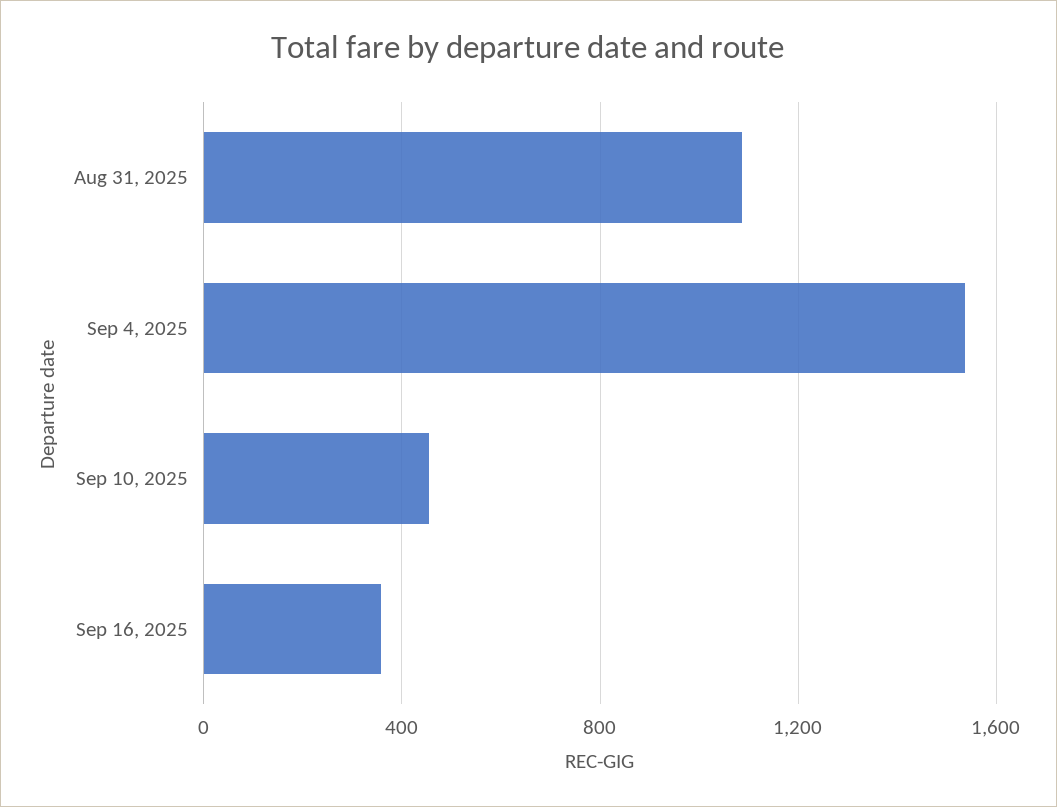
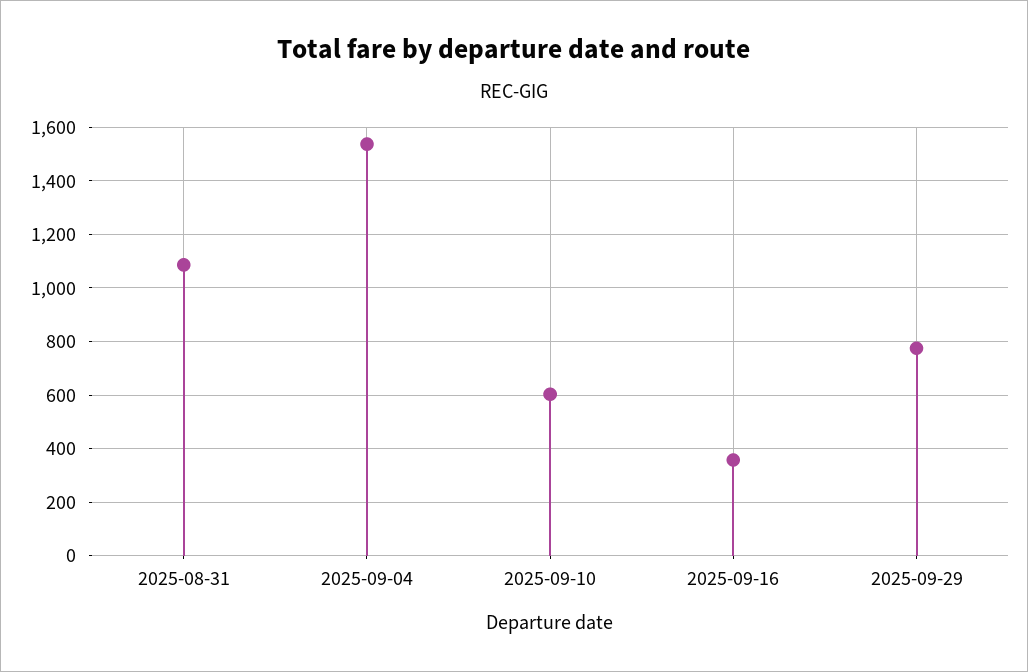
Sep 10, 2025: 450 -> 600
2025-09-29: none -> 775

